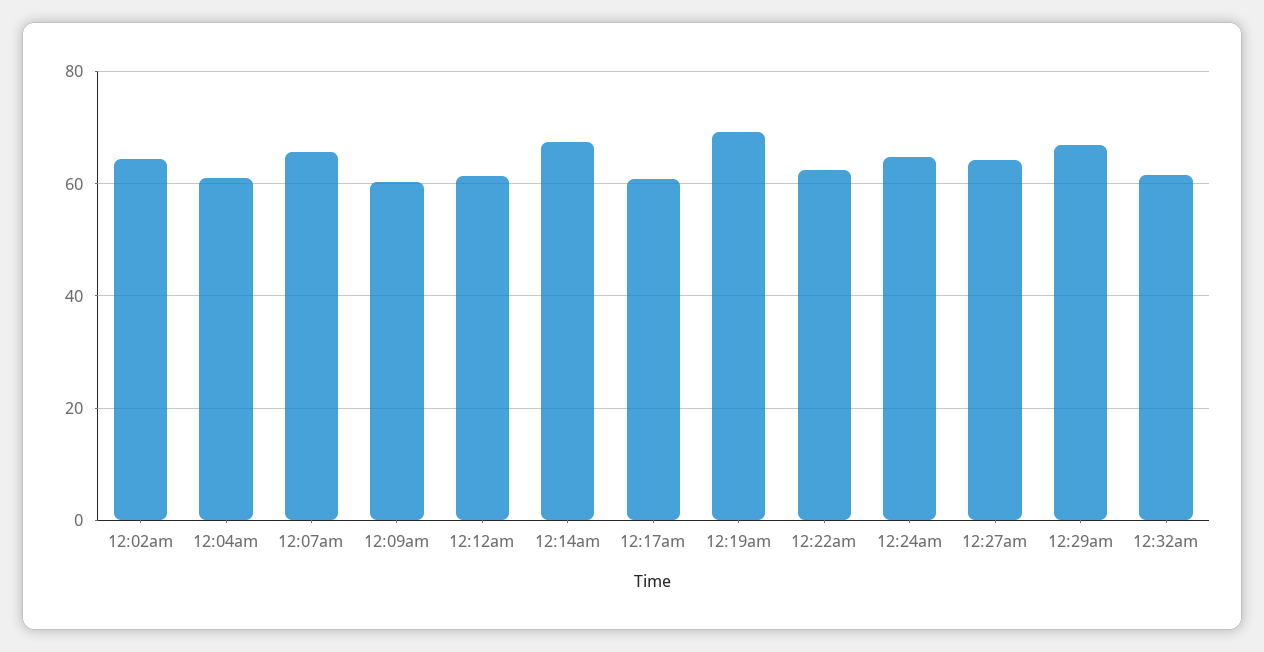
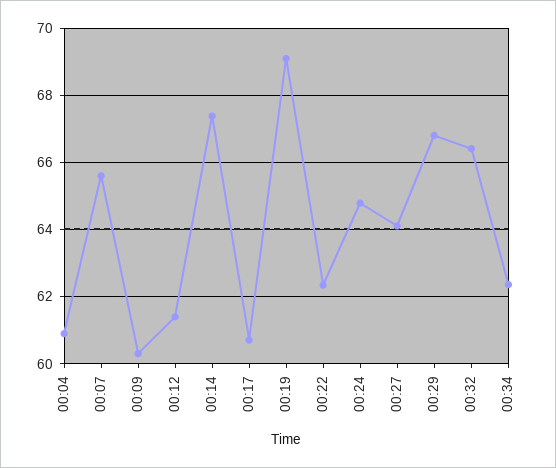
12:02am: 64 -> none
12:32am: 62 -> 66.4
00:34: none -> 62.4

